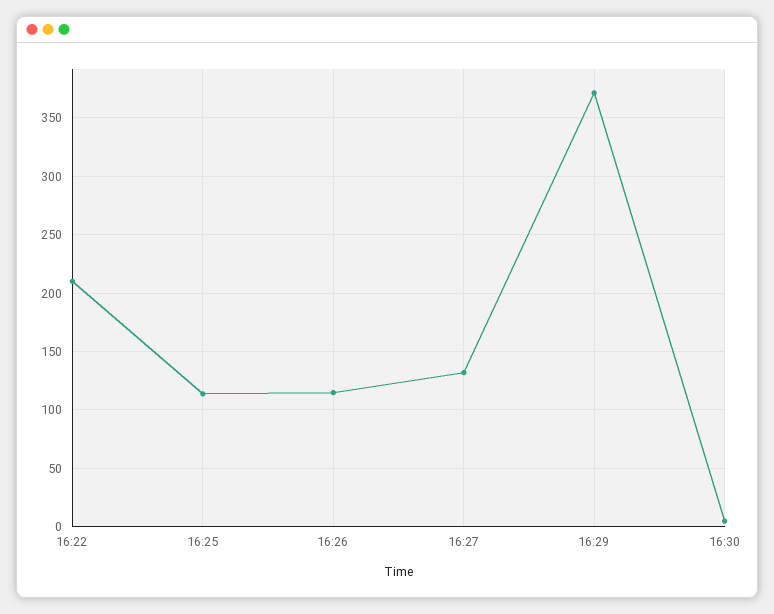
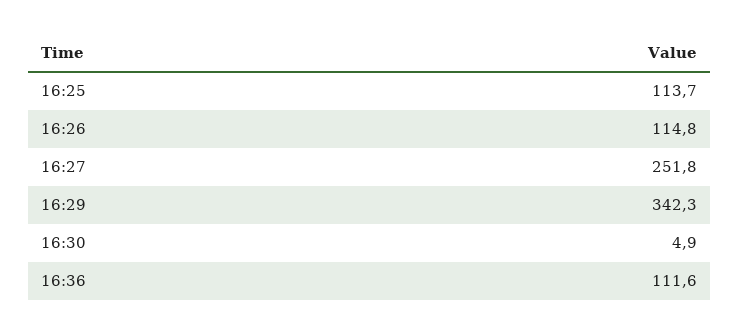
16:22: 210 -> none
16:27: 130 -> 251.8
16:29: 370 -> 342.3
16:36: none -> 111.6

